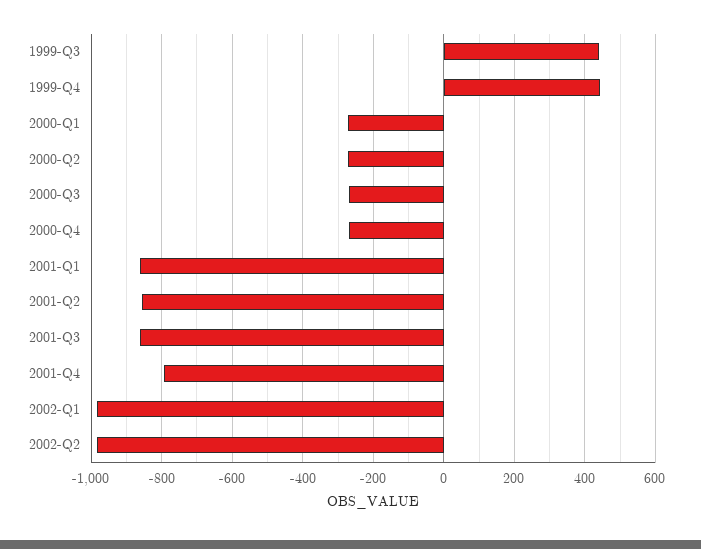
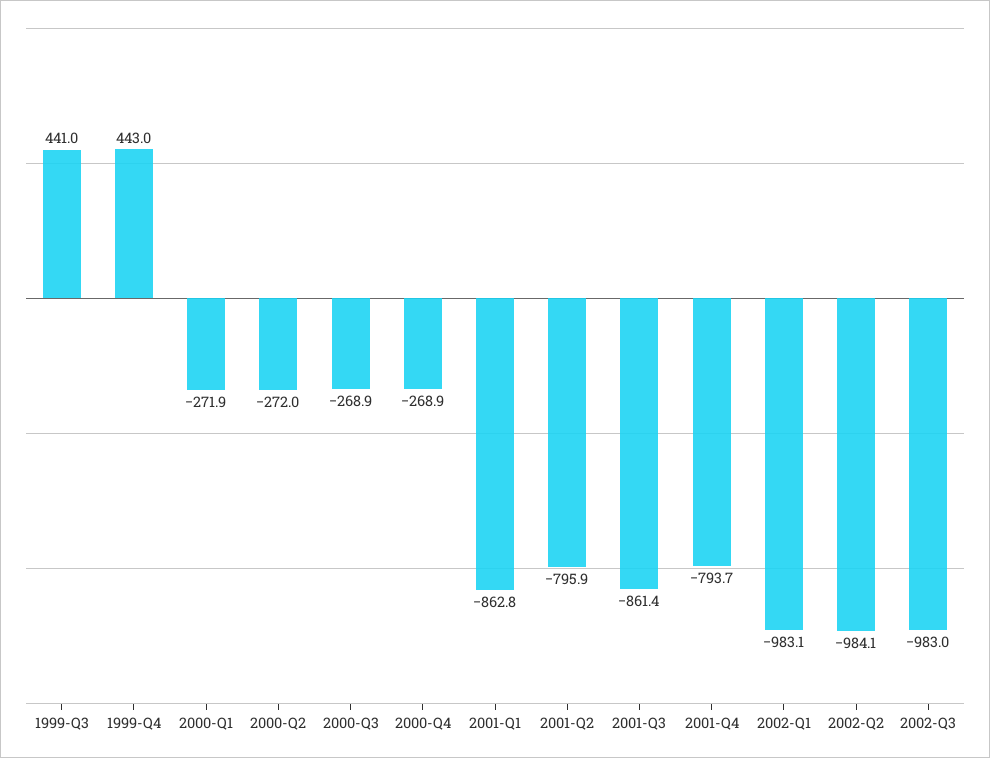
2001-Q2: -860 -> -795.9
2002-Q3: none -> -983

